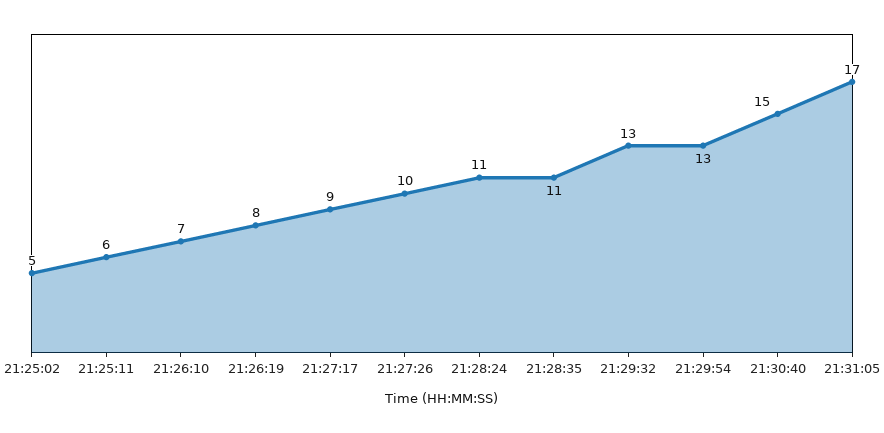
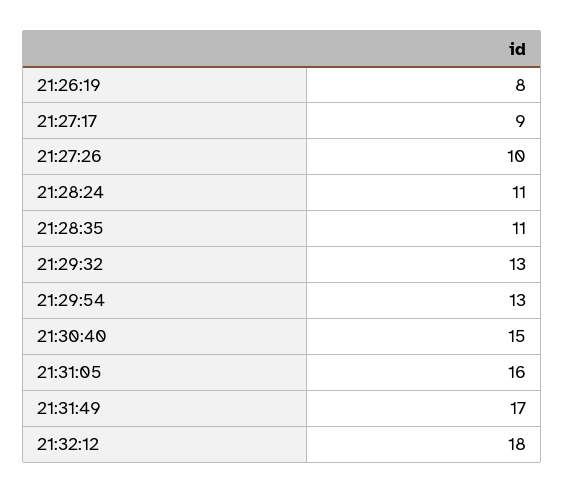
21:25:02: 5 -> none
21:25:11: 6 -> none
21:26:10: 7 -> none
21:31:05: 17 -> 16
21:31:49: none -> 17
21:32:12: none -> 18

